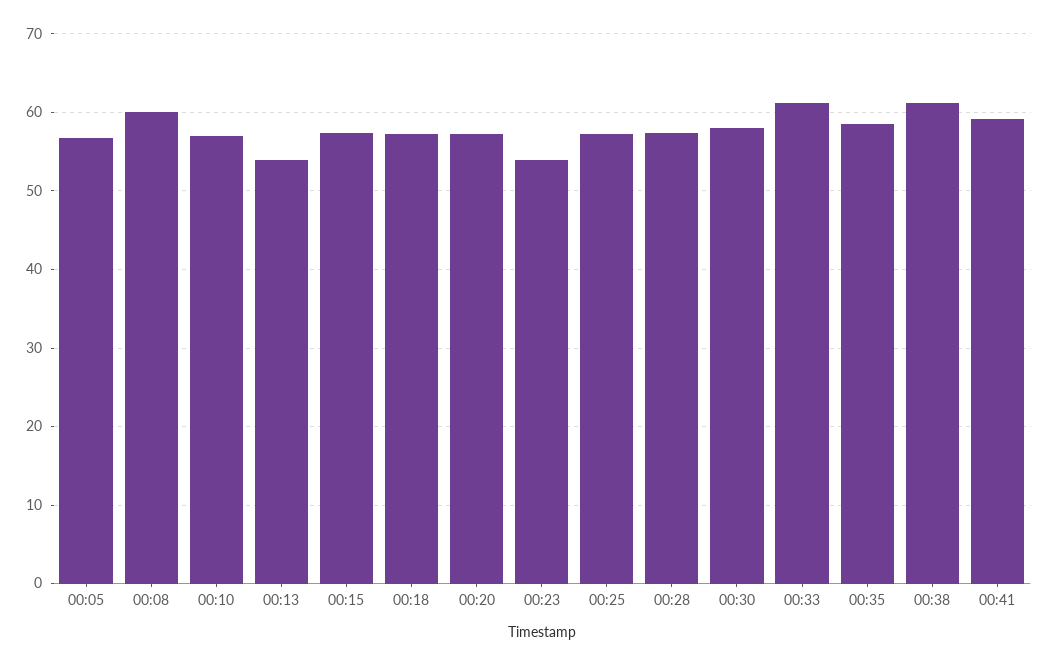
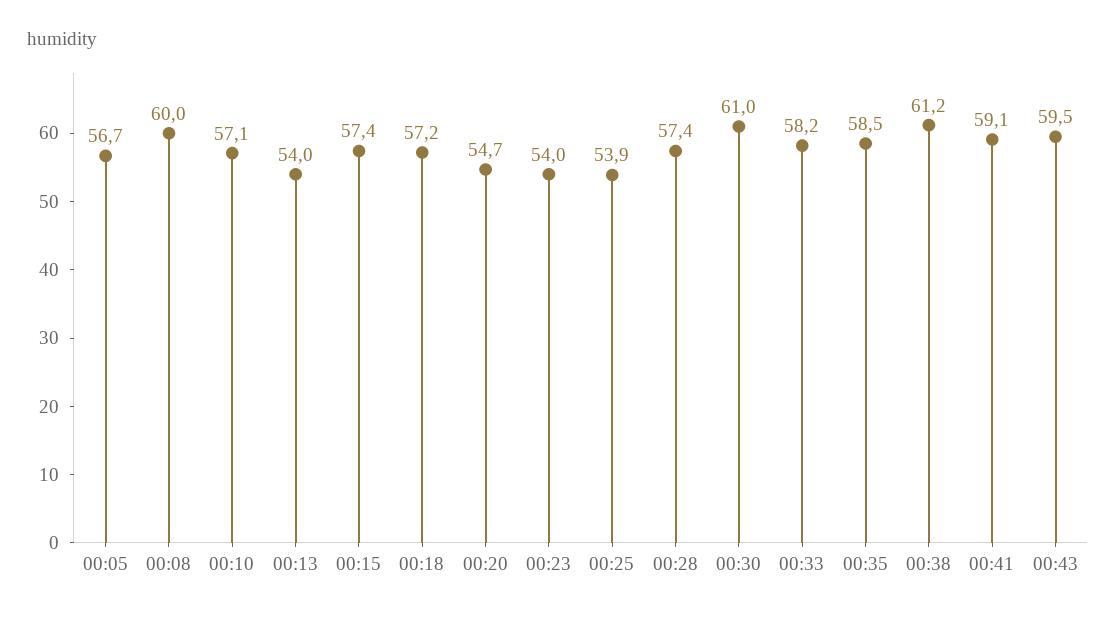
00:20: 57 -> 54.7
00:25: 57 -> 53.9
00:30: 58 -> 61
00:33: 61 -> 58.2
00:43: none -> 59.5

